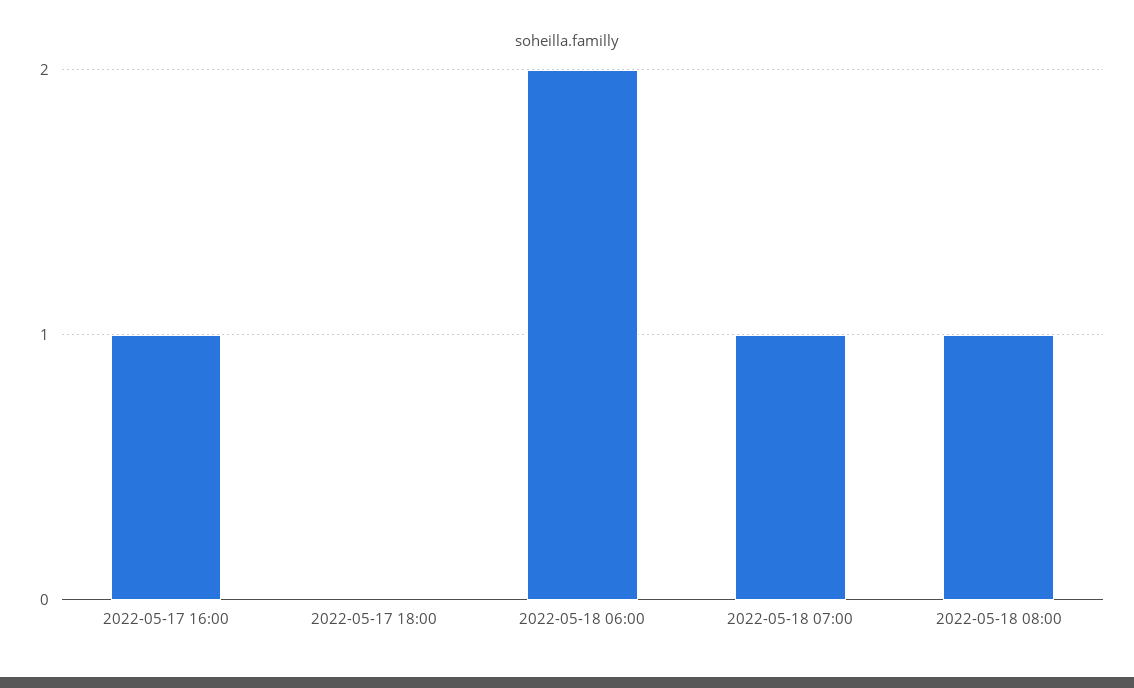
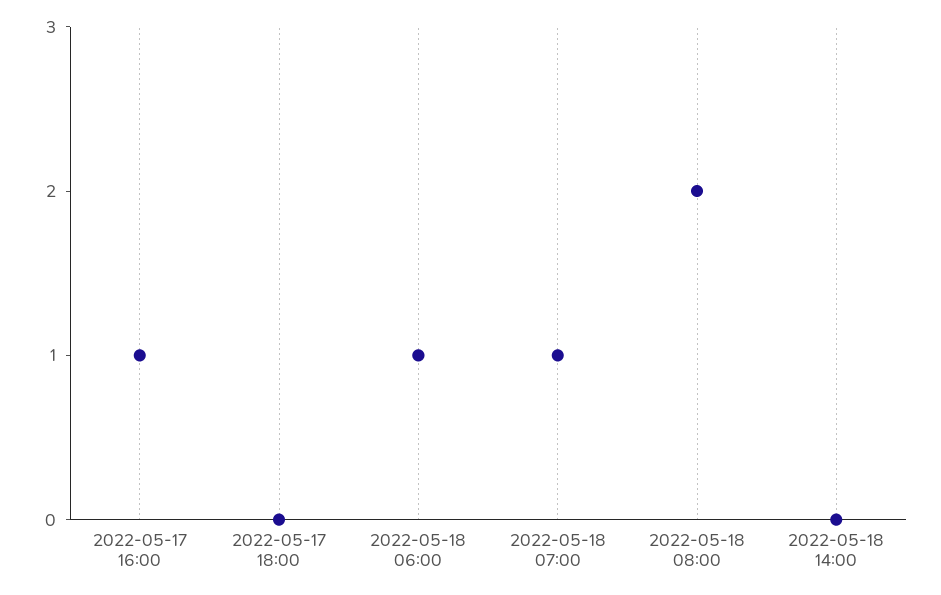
2022-05-18 06:00: 2 -> 1
2022-05-18 08:00: 1 -> 2
2022-05-18 14:00: none -> 0

